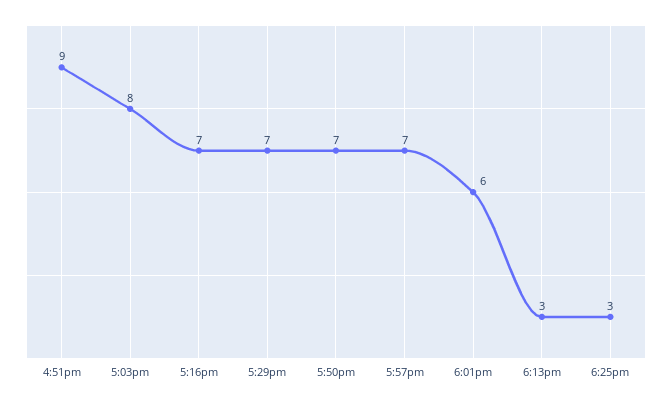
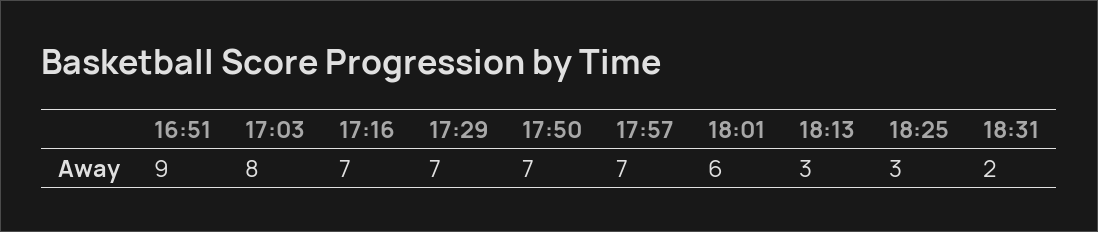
18:31: none -> 2

